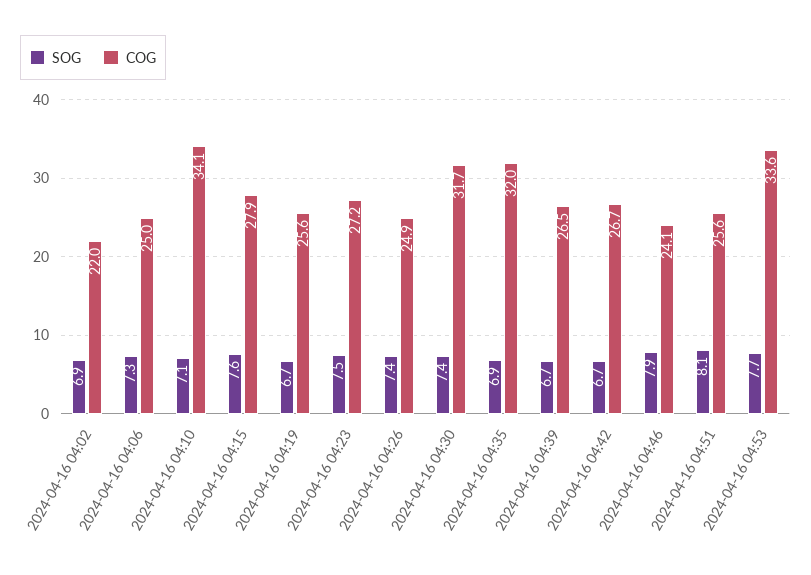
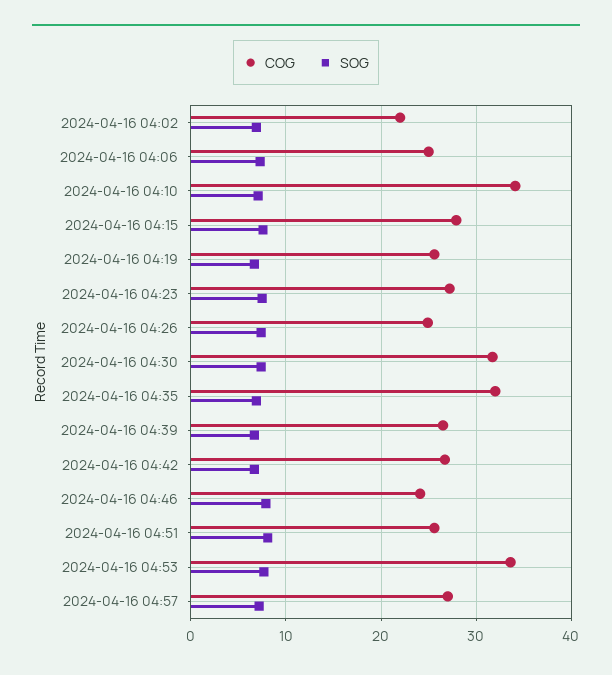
COG, 2024-04-16 04:57: none -> 27
SOG, 2024-04-16 04:57: none -> 7

